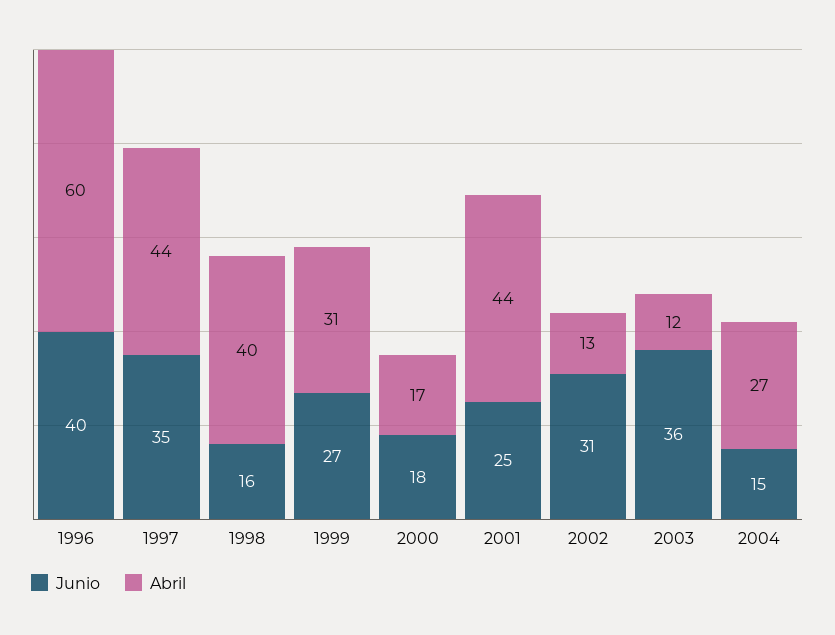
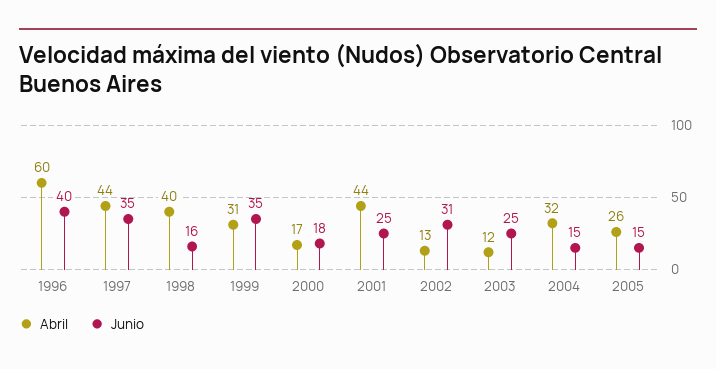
Junio, 1999: 27 -> 35
Junio, 2003: 36 -> 25
Abril, 2004: 27 -> 32
Abril, 2005: none -> 26
Junio, 2005: none -> 15

